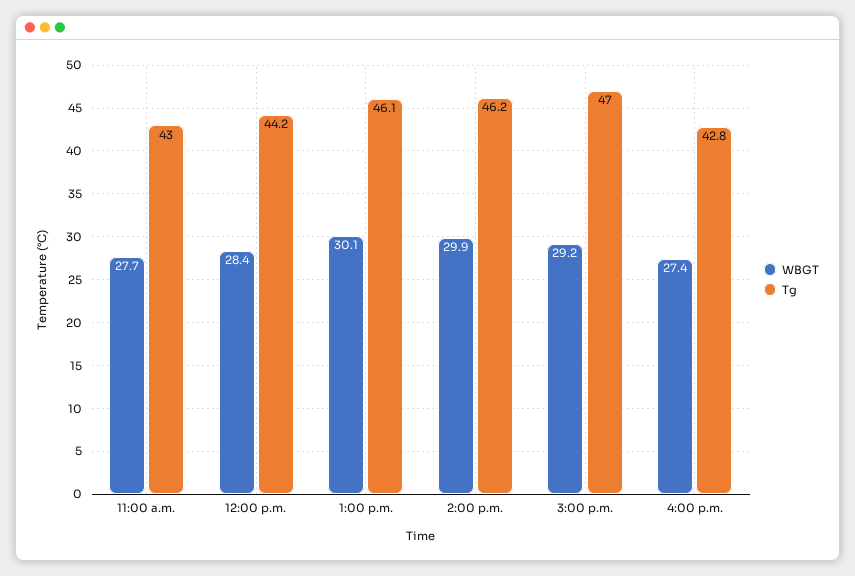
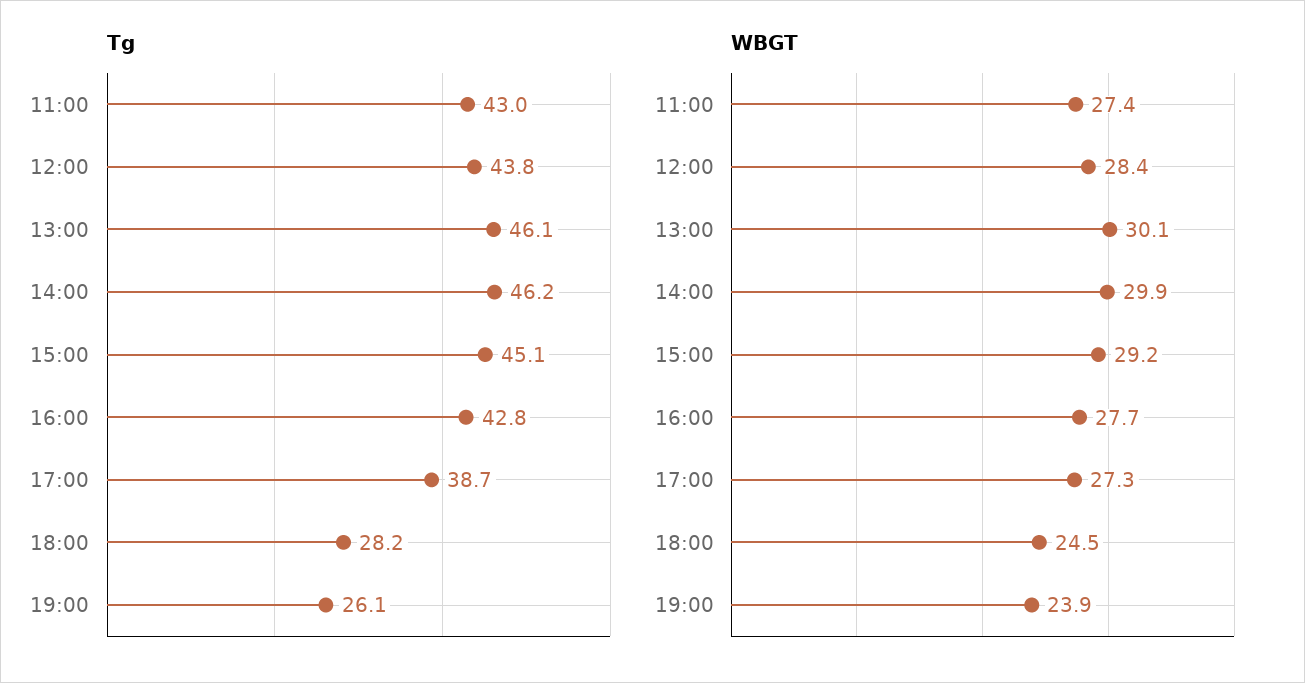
WBGT, 11:00 a.m.: 27.7 -> 27.4
Tg, 12:00 p.m.: 44.2 -> 43.8
Tg, 3:00 p.m.: 47 -> 45.1
WBGT, 4:00 p.m.: 27.4 -> 27.7
Tg, 17:00: none -> 38.7
Tg, 18:00: none -> 28.2
Tg, 19:00: none -> 26.1
WBGT, 17:00: none -> 27.3
WBGT, 18:00: none -> 24.5
WBGT, 19:00: none -> 23.9

